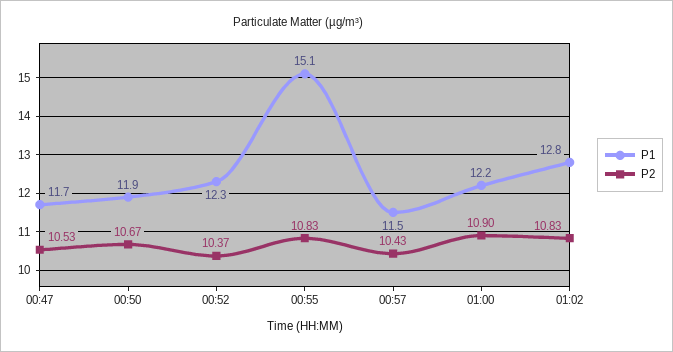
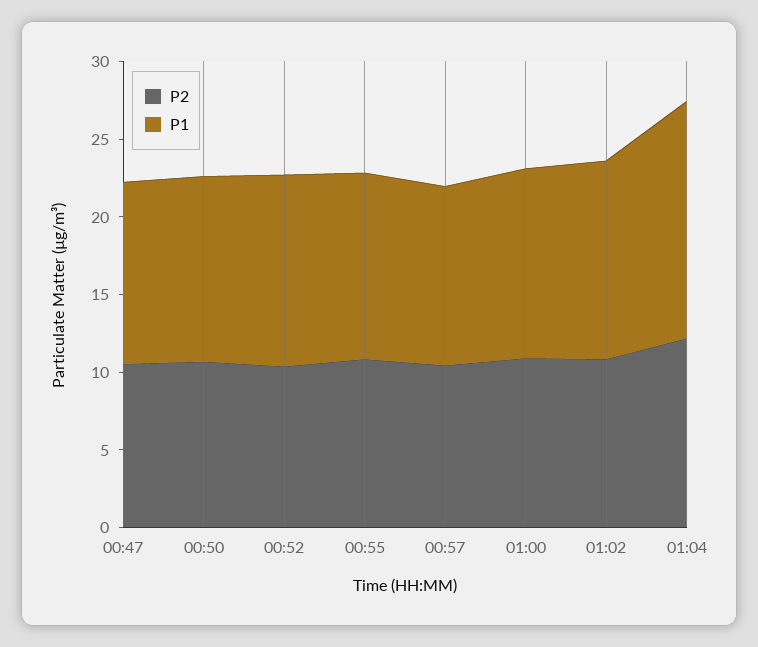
P1, 00:55: 15.1 -> 12
P2, 01:04: none -> 12
P1, 01:04: none -> 15

